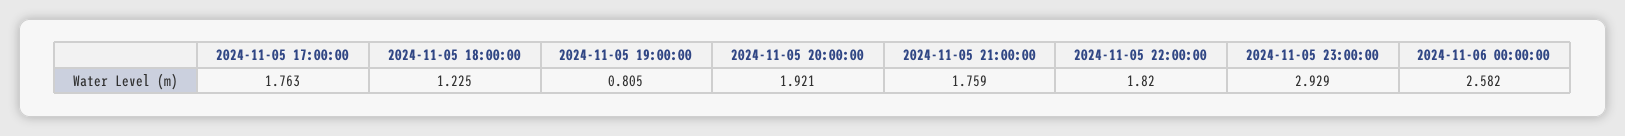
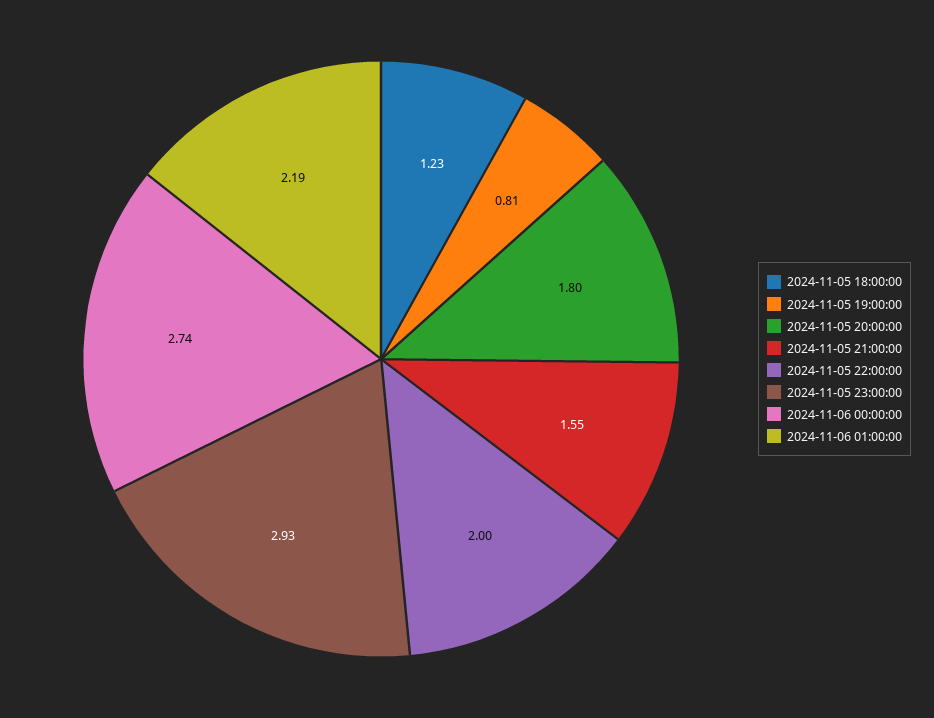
2024-11-05 17:00:00: 1.763 -> none
2024-11-05 20:00:00: 1.921 -> 1.8
2024-11-05 21:00:00: 1.759 -> 1.55
2024-11-05 22:00:00: 1.82 -> 2
2024-11-06 00:00:00: 2.582 -> 2.74
2024-11-06 01:00:00: none -> 2.19

